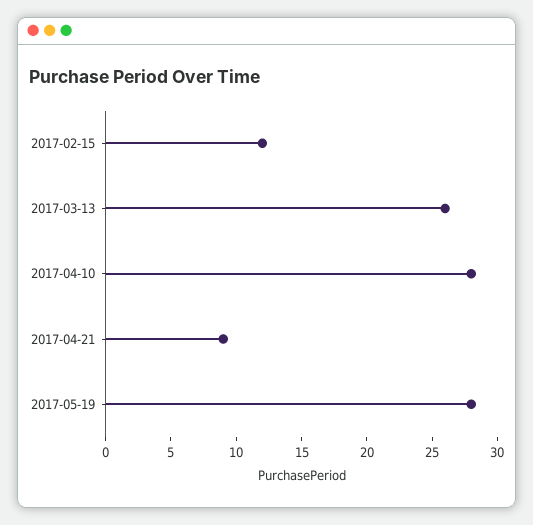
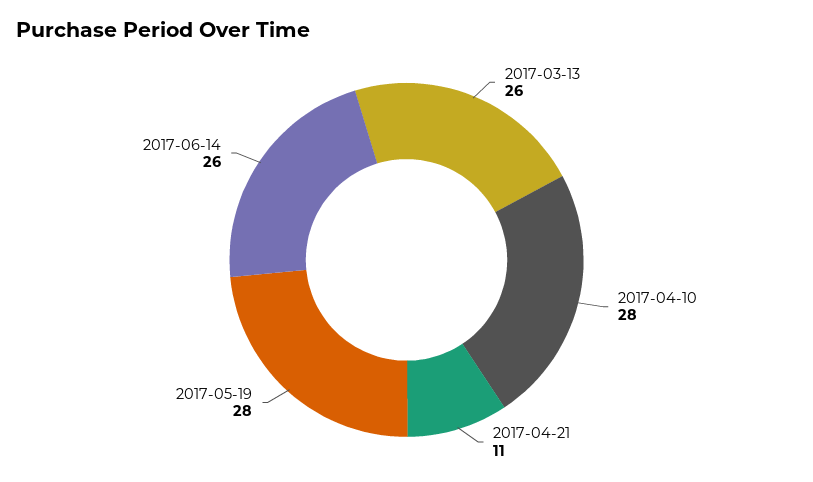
2017-02-15: 12 -> none
2017-04-21: 9 -> 11
2017-06-14: none -> 26

